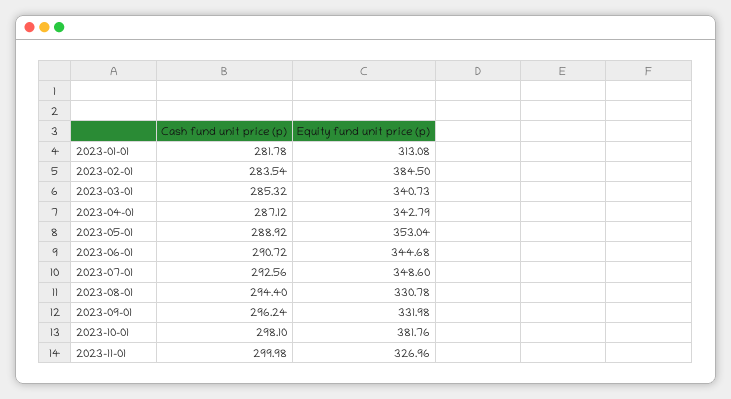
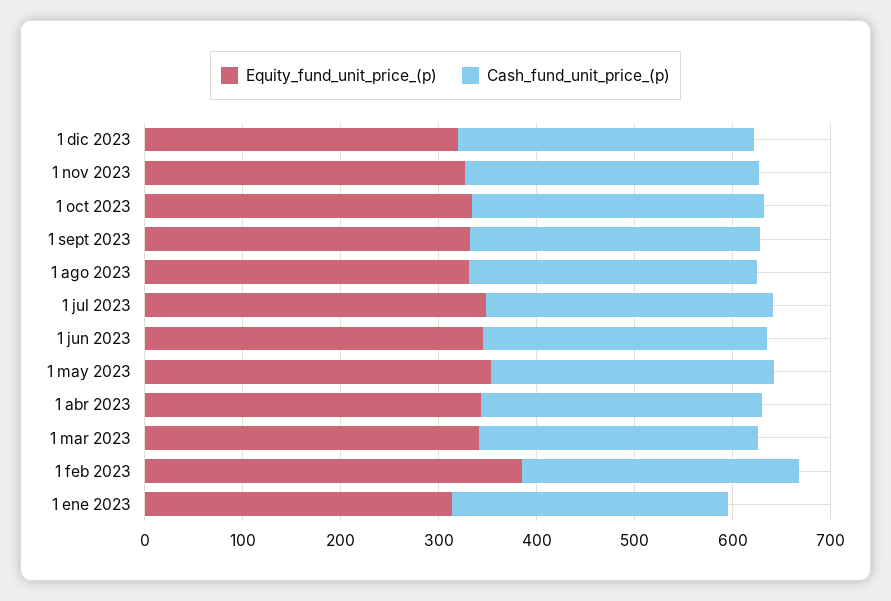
Equity fund unit price (p), 2023-10-01: 381.76 -> 340
Equity fund unit price (p), 1 dic 2023: none -> 320
Cash fund unit price (p), 1 dic 2023: none -> 300

